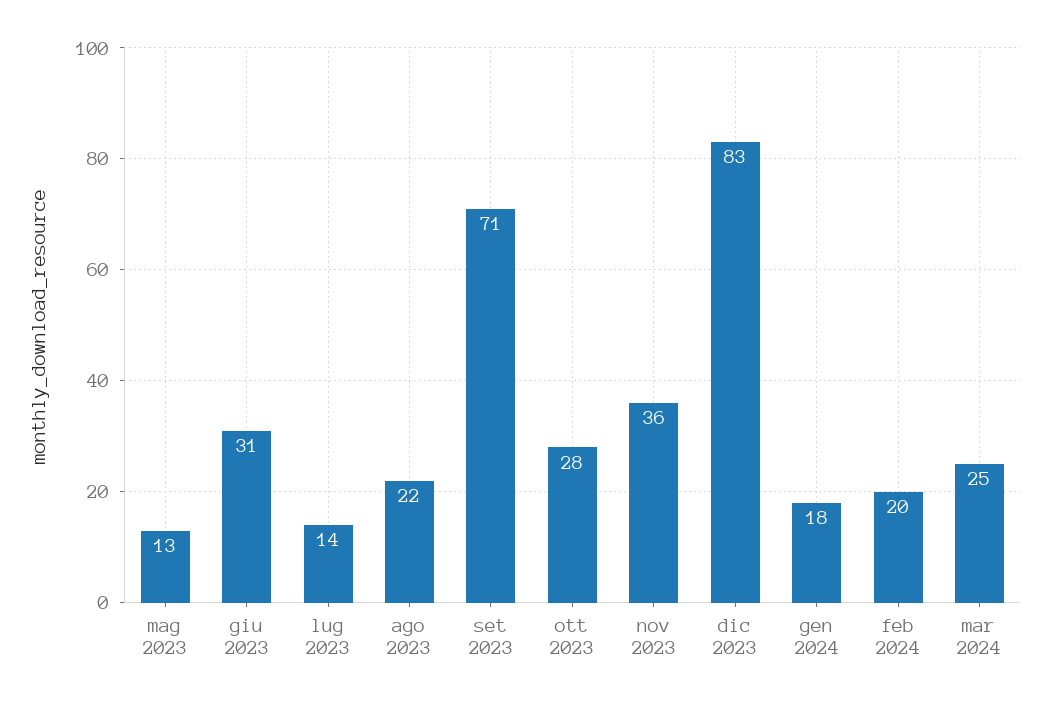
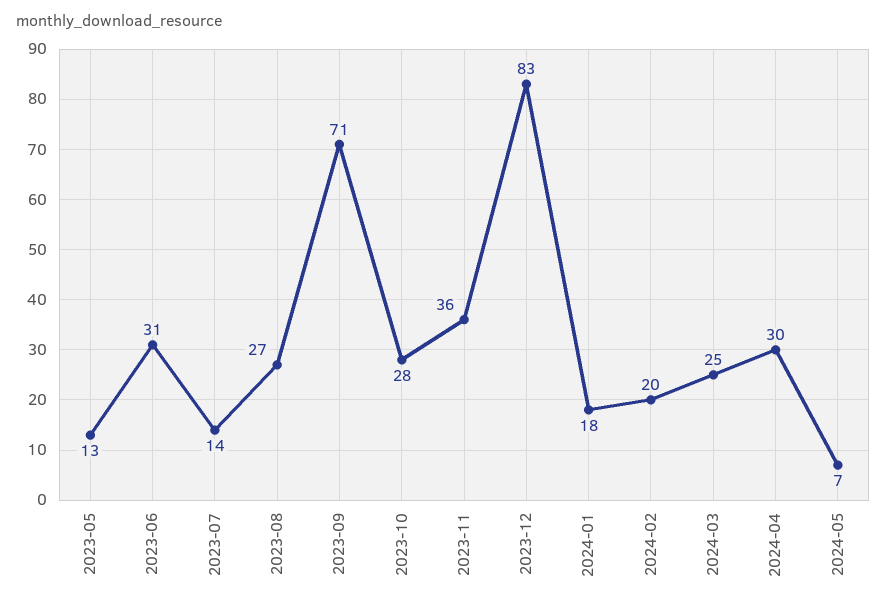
ago 2023: 22 -> 27
2024-04: none -> 30
2024-05: none -> 7

